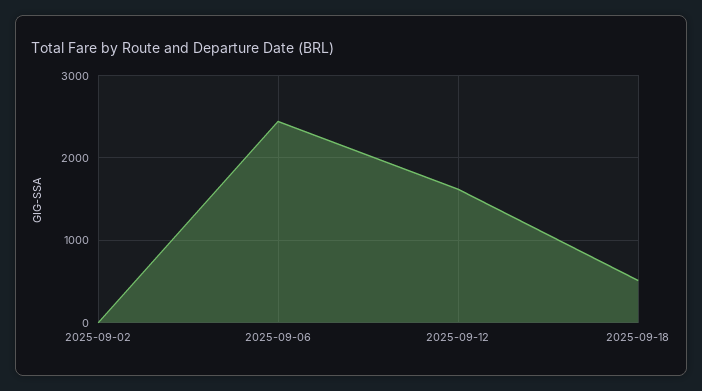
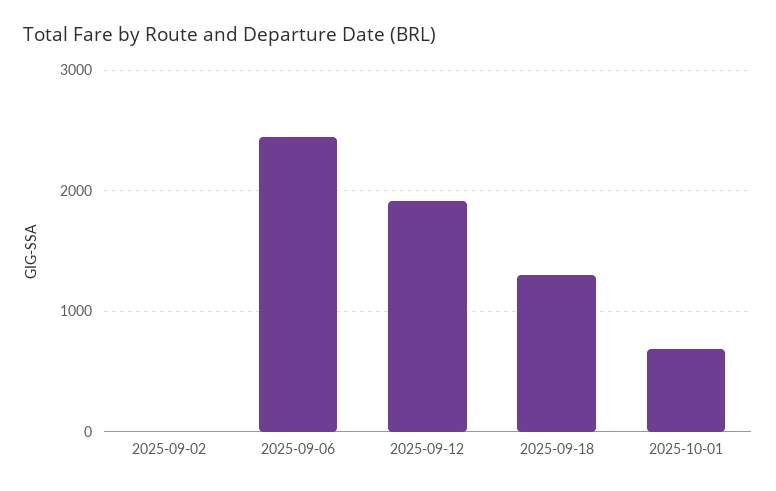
2025-09-12: 1600 -> 1900
2025-09-18: 500 -> 1300
2025-10-01: none -> 700

